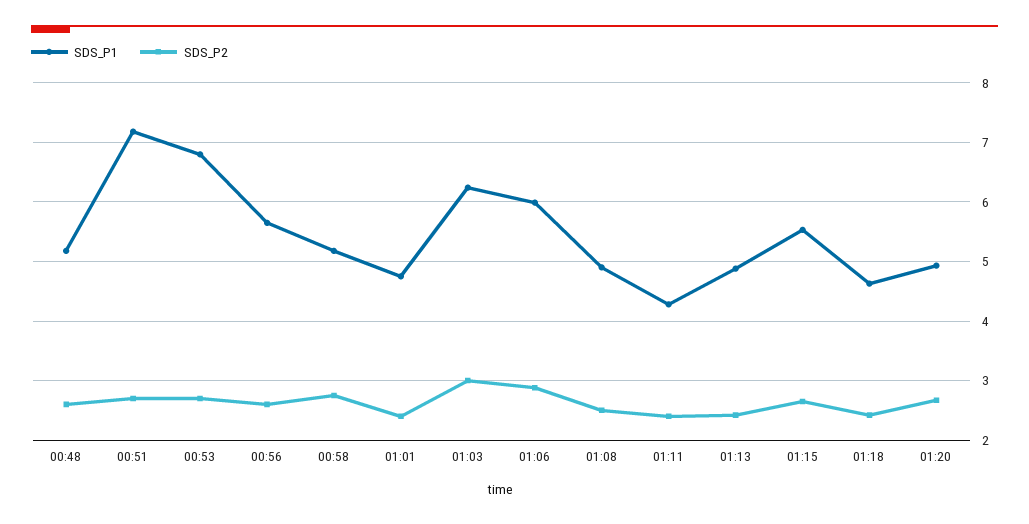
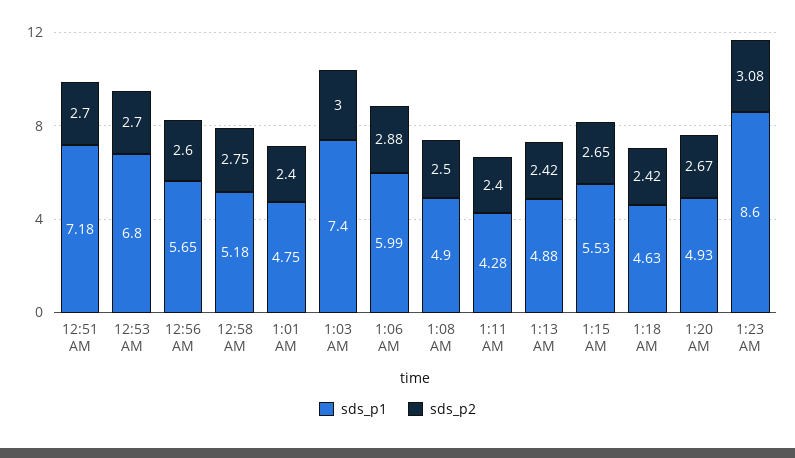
SDS_P1, 00:48: 5.2 -> none
SDS_P2, 00:48: 2.6 -> none
SDS_P1, 01:03: 6.2 -> 7.4
SDS_P1, 1:23 AM: none -> 8.6
SDS_P2, 1:23 AM: none -> 3.08

